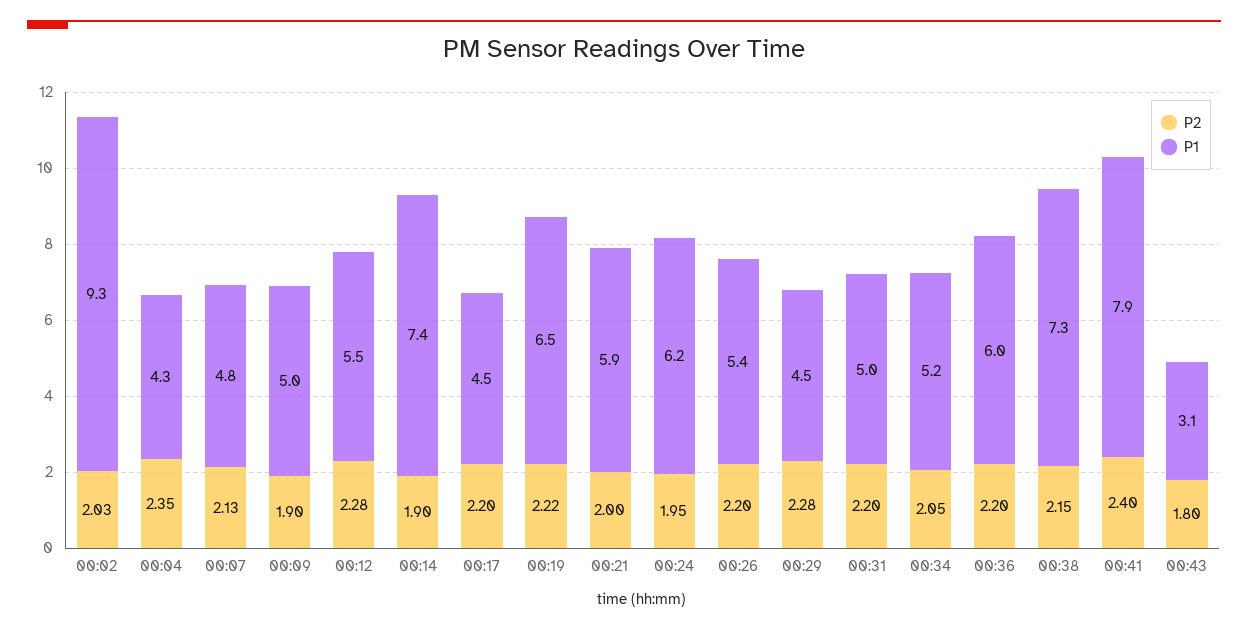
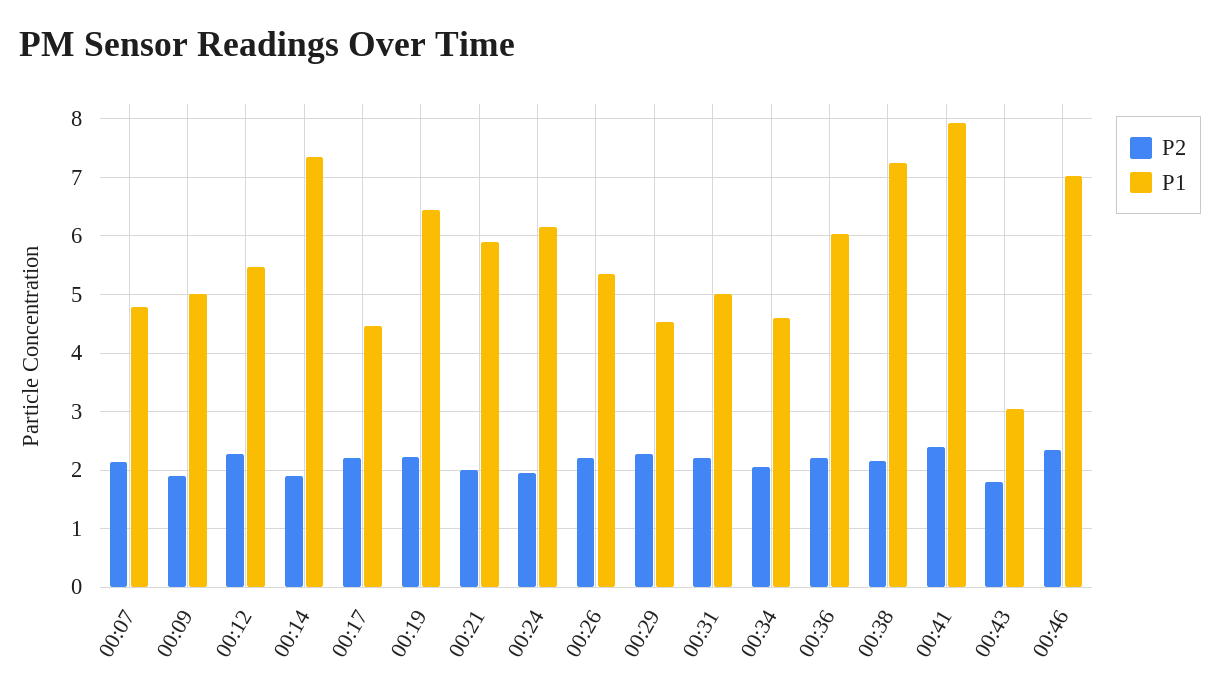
P2, 00:02: 2.03 -> none
P1, 00:02: 9.3 -> none
P2, 00:04: 2.35 -> none
P1, 00:04: 4.3 -> none
P1, 00:34: 5.2 -> 4.6
P2, 00:46: none -> 2.4
P1, 00:46: none -> 7

